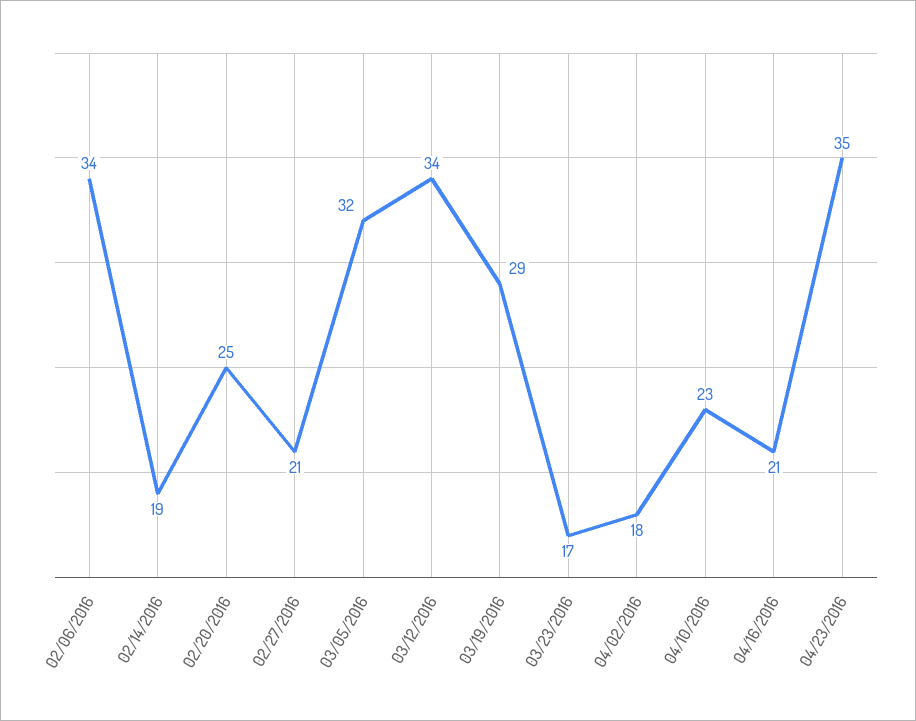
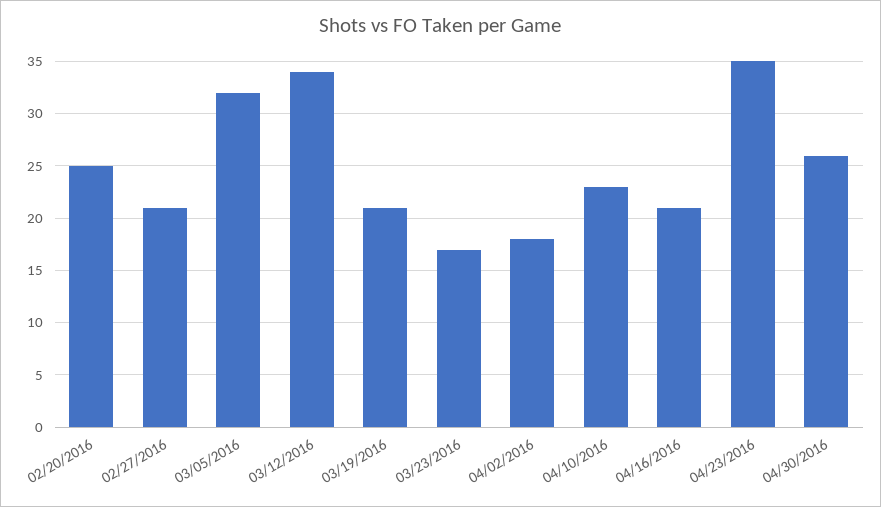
02/06/2016: 34 -> none
02/14/2016: 19 -> none
03/19/2016: 29 -> 21
04/30/2016: none -> 26

